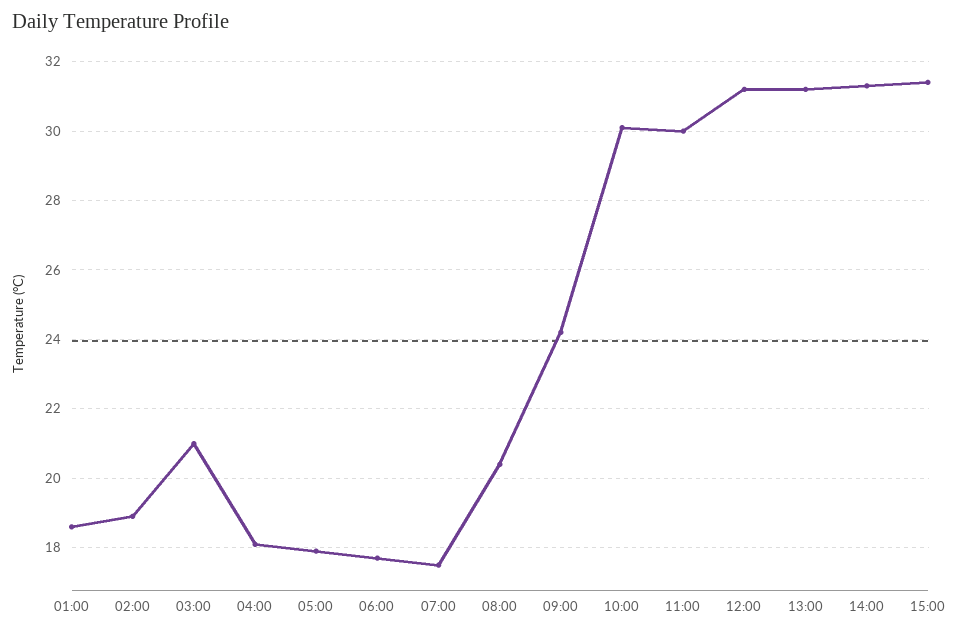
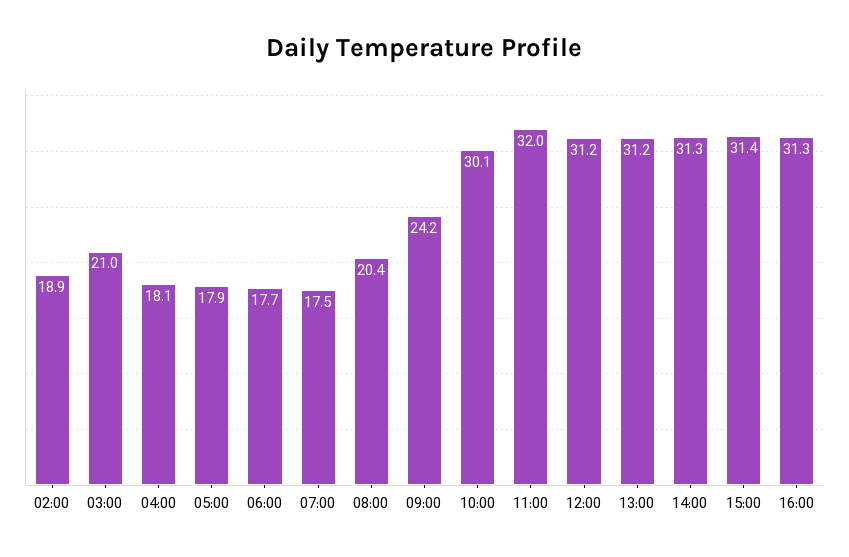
01:00: 18.5 -> none
11:00: 30 -> 32
16:00: none -> 31.3

